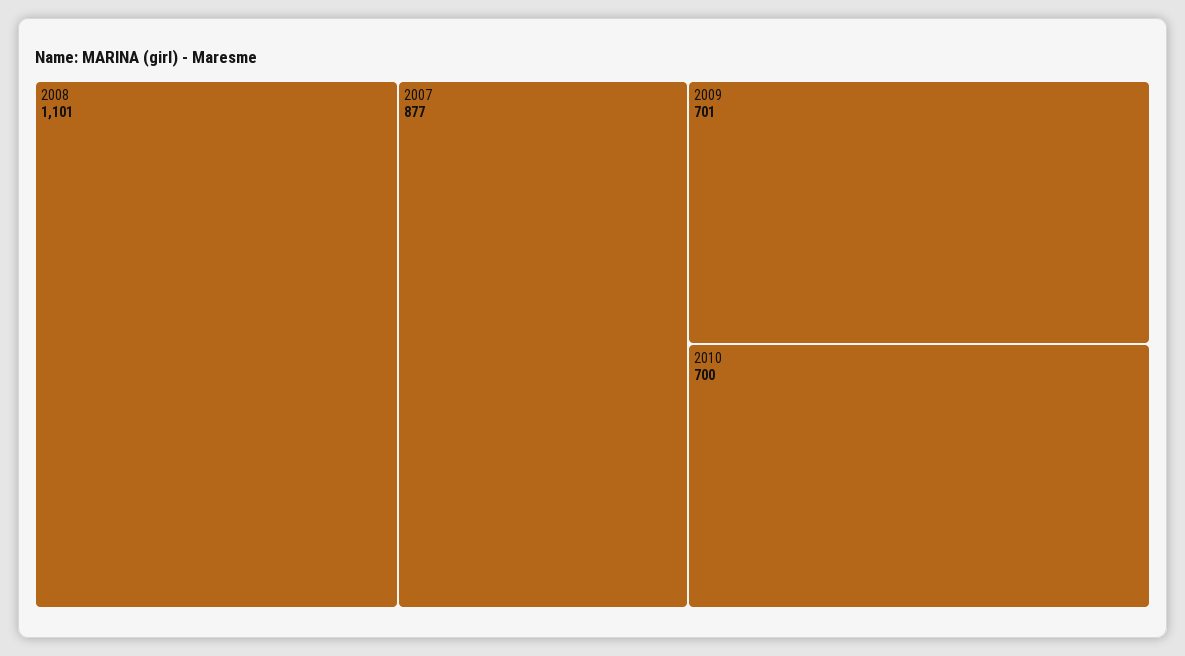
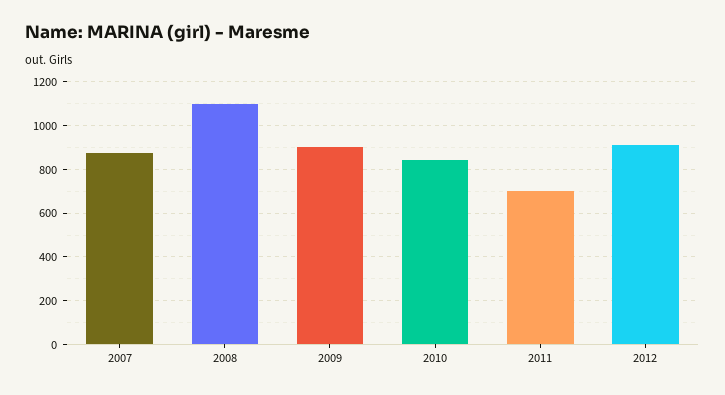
2009: 701 -> 900
2010: 700 -> 850
2011: none -> 700
2012: none -> 900

